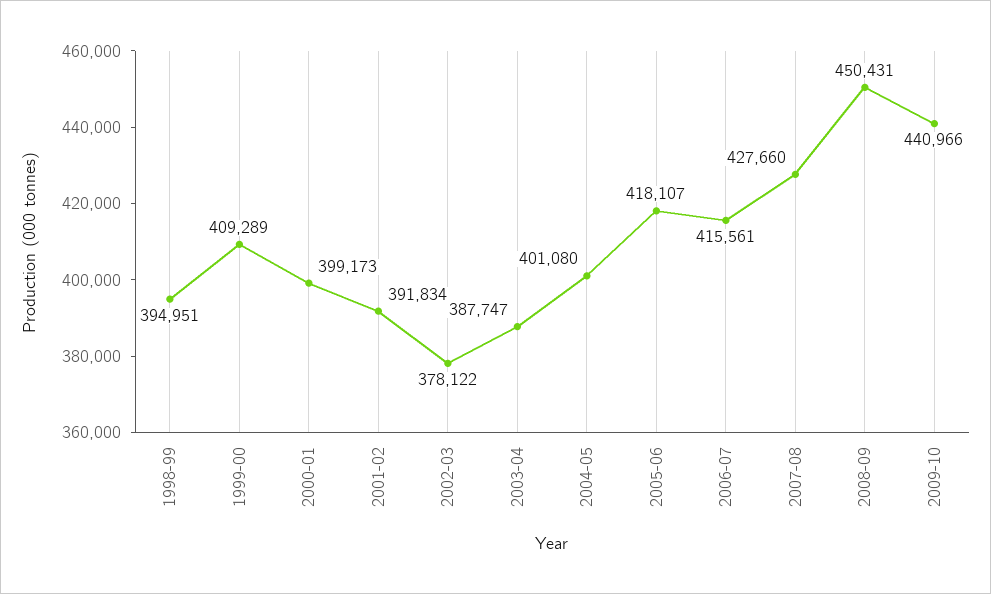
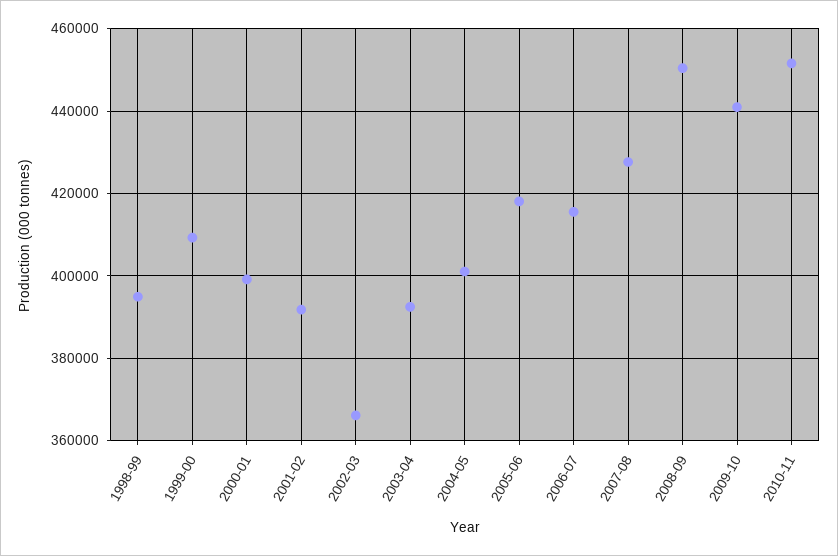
2002-03: 378122 -> 366000
2003-04: 387747 -> 392000
2010-11: none -> 452000

